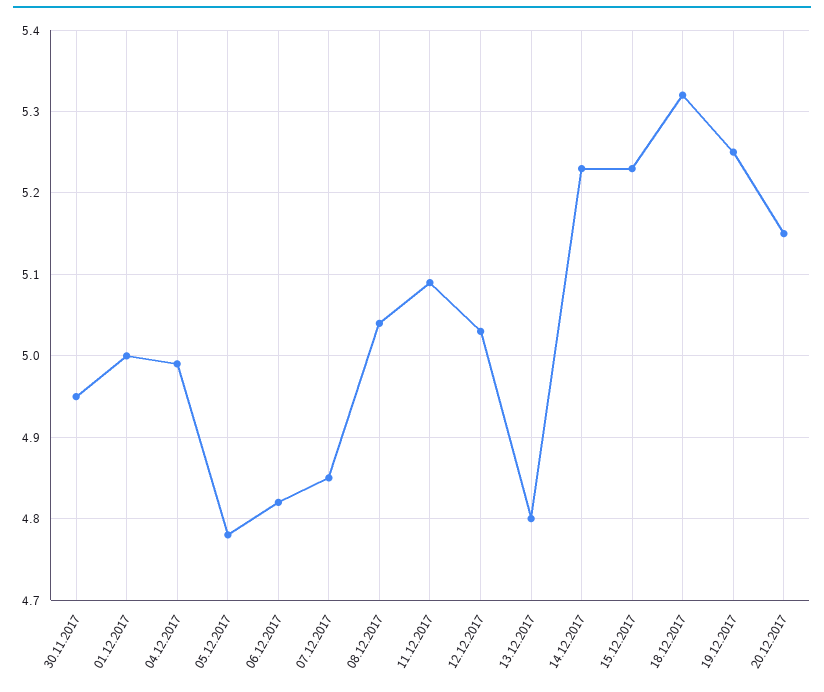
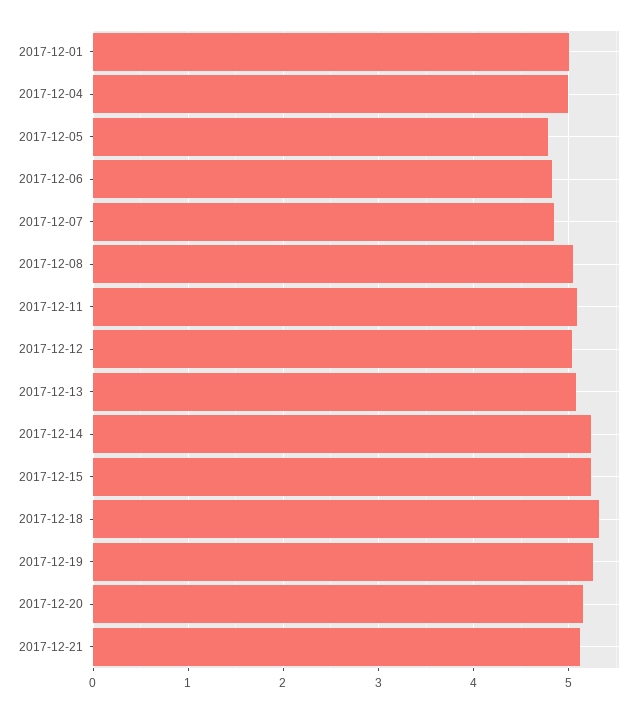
30.11.2017: 4.95 -> none
13.12.2017: 4.8 -> 5.1
2017-12-21: none -> 5.1

